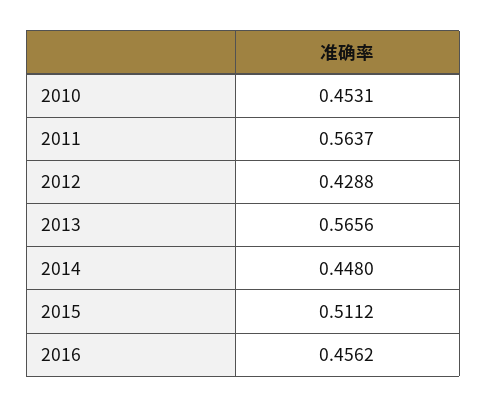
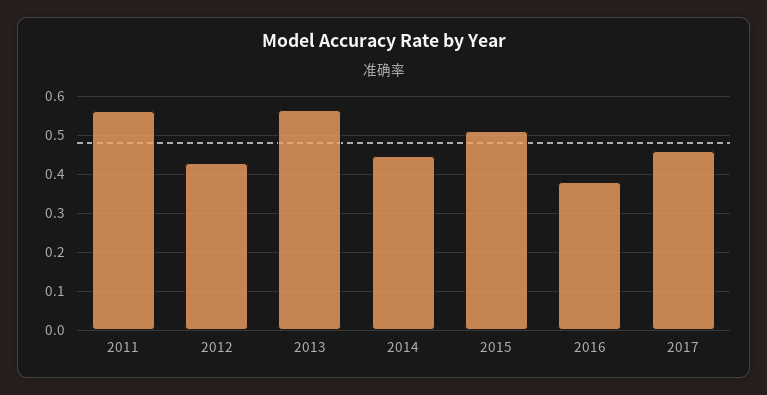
2010: 0.4531 -> none
2016: 0.4562 -> 0.38
2017: none -> 0.46

